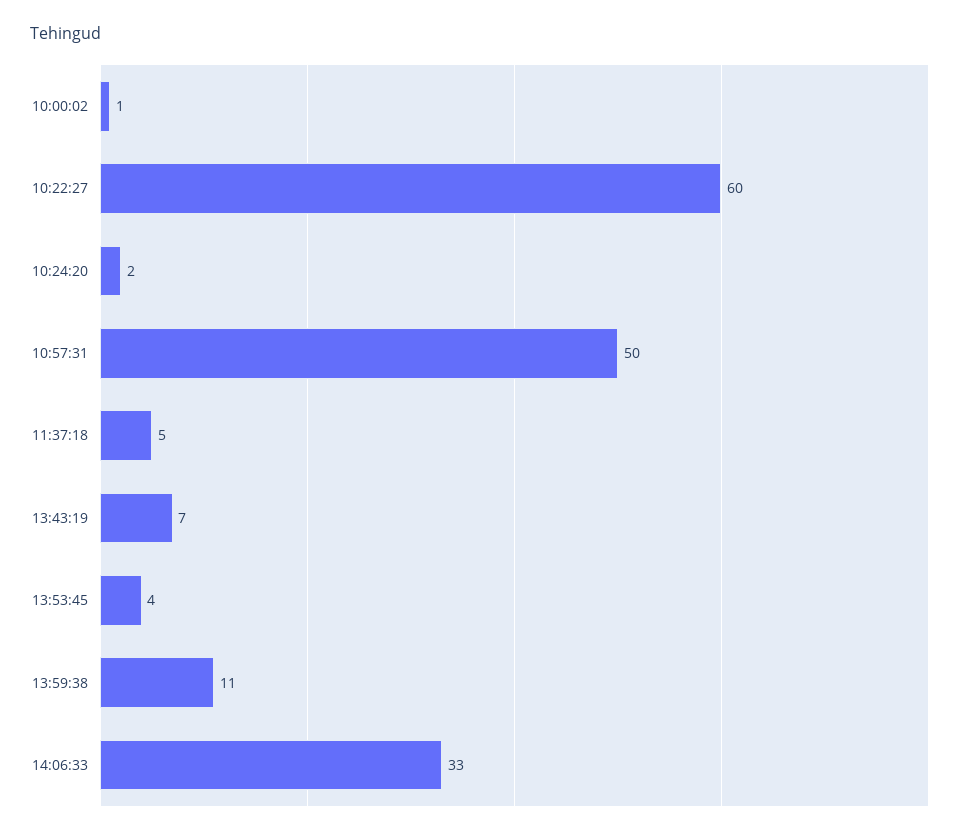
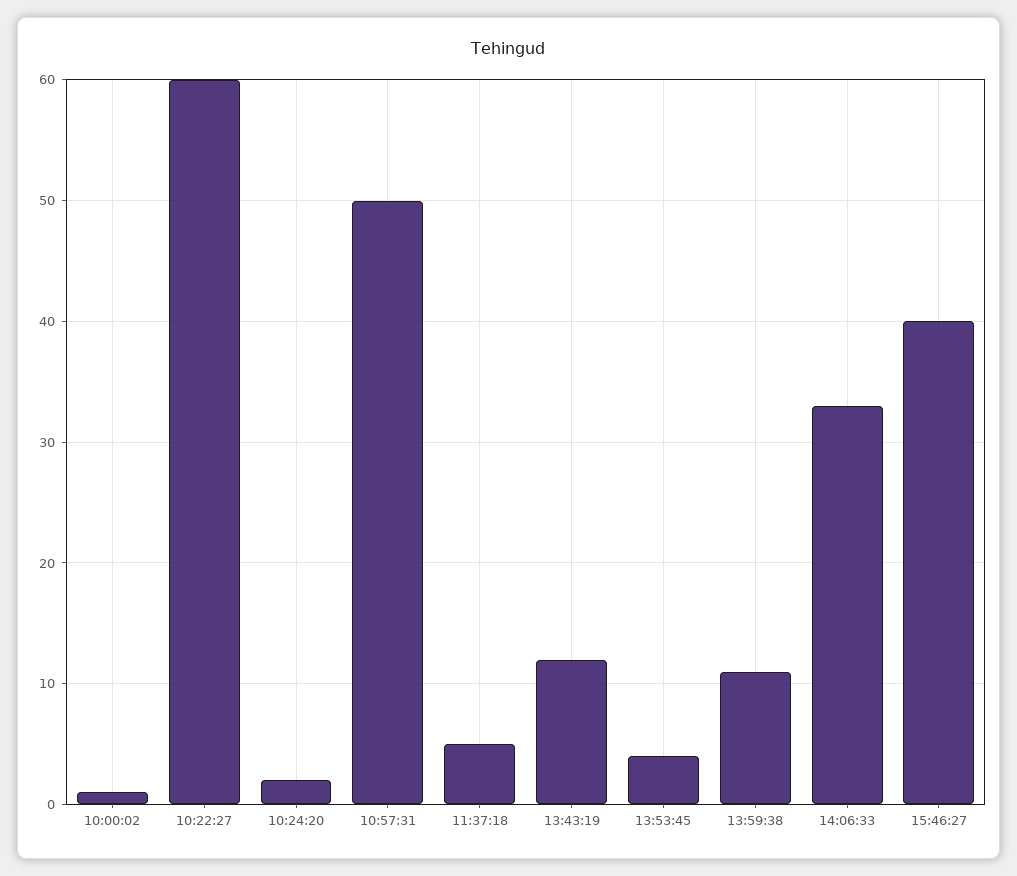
13:43:19: 7 -> 12
15:46:27: none -> 40

